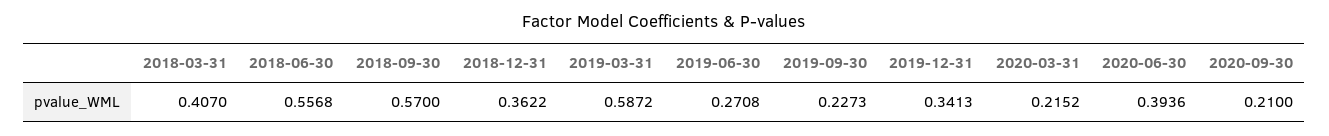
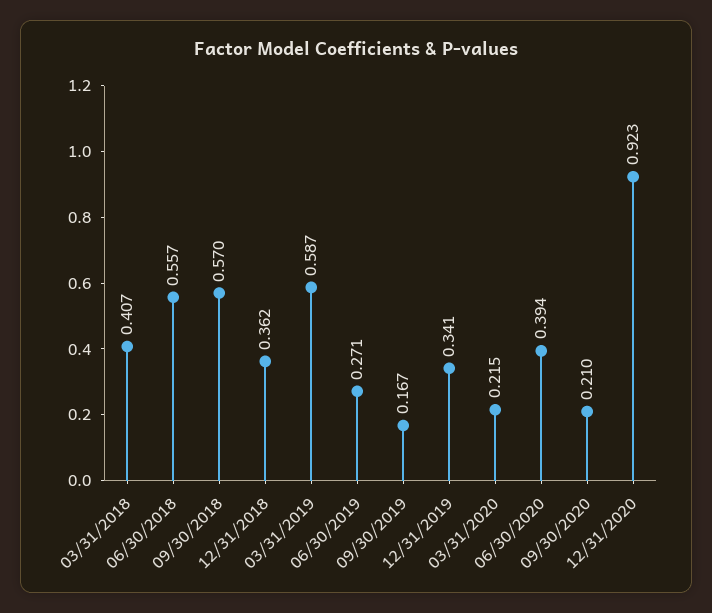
2019-09-30: 0.2273 -> 0.167
12/31/2020: none -> 0.923

